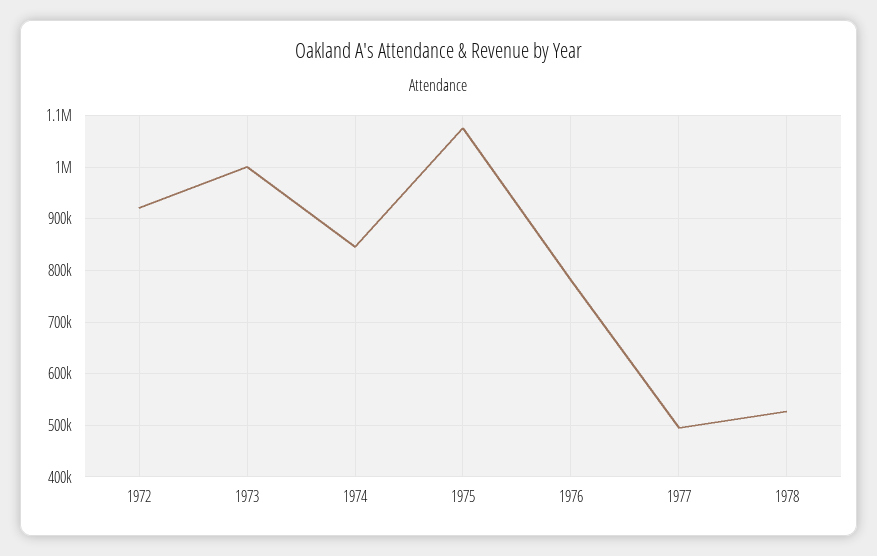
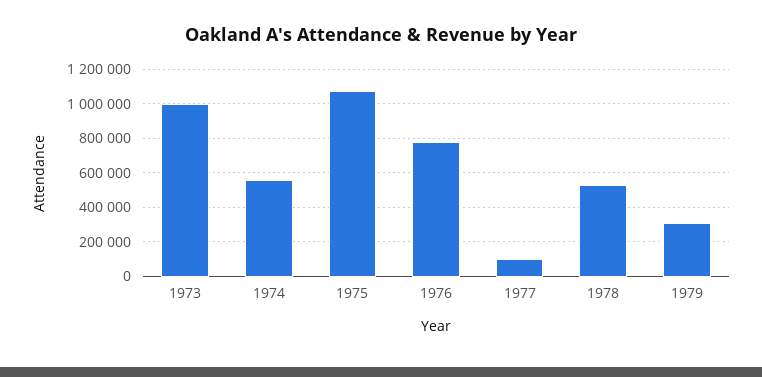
1972: 920000 -> none
1974: 840000 -> 550000
1977: 500000 -> 100000
1979: none -> 300000

